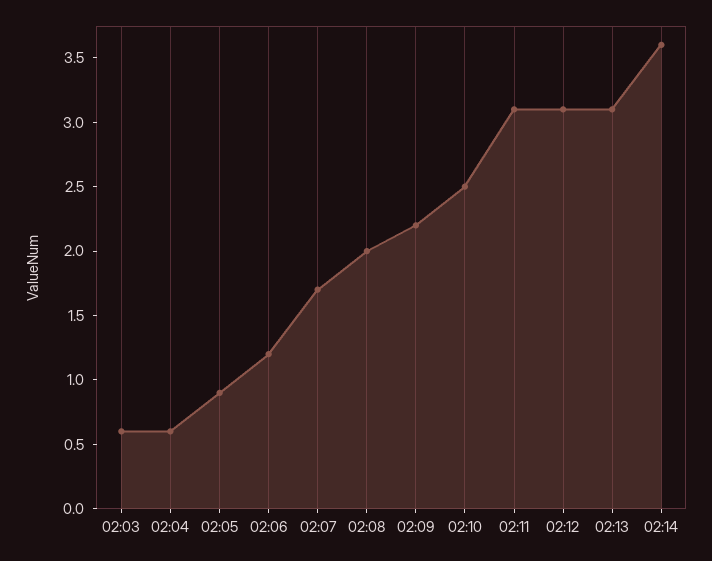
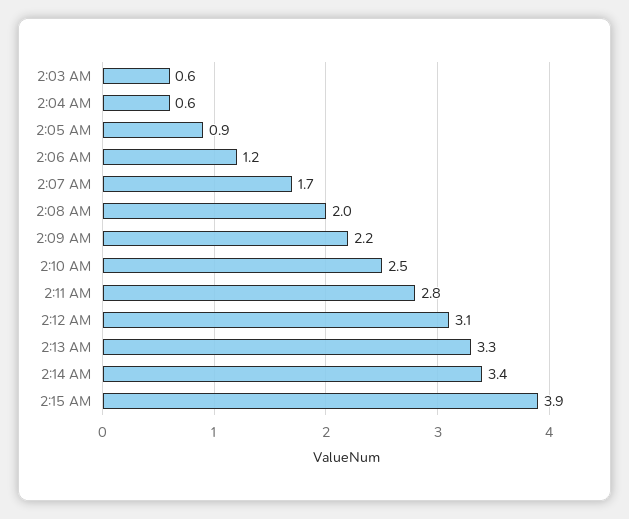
02:11: 3.1 -> 2.8
02:13: 3.1 -> 3.3
02:14: 3.6 -> 3.4
2:15 AM: none -> 3.9

